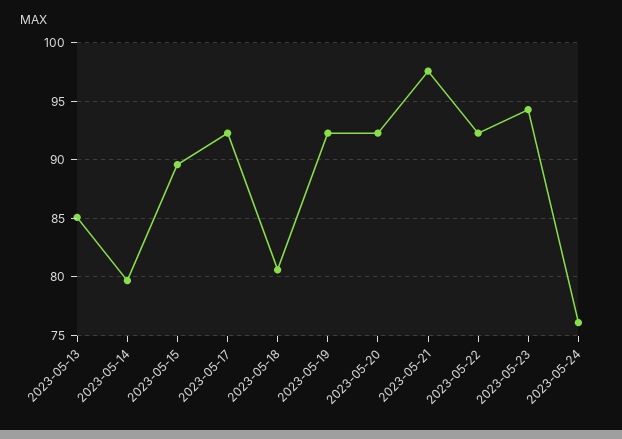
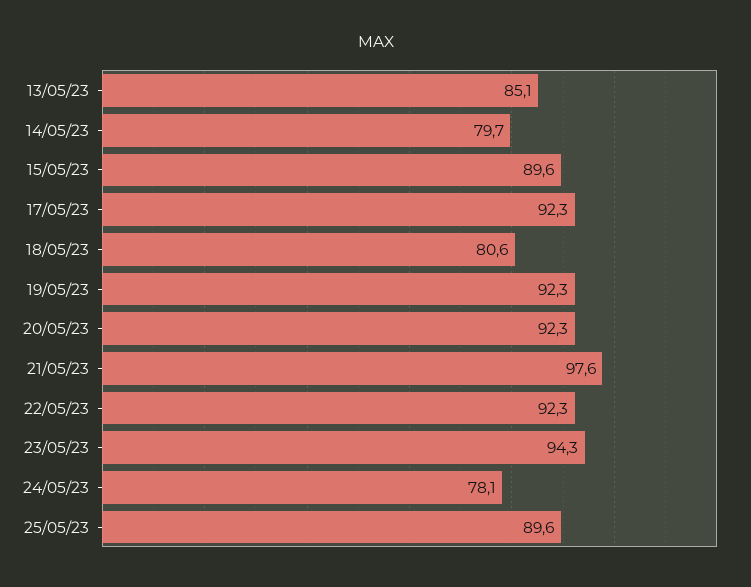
2023-05-24: 76 -> 78.1
25/05/23: none -> 89.6

